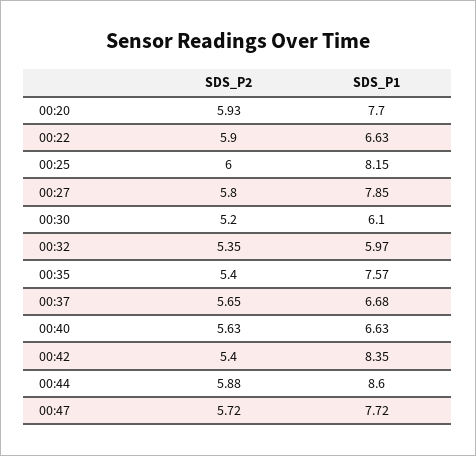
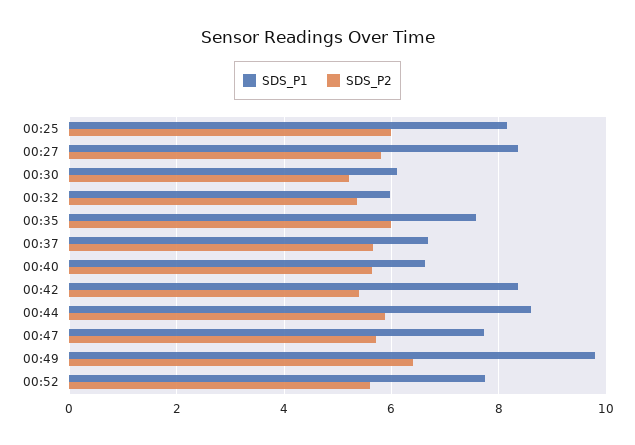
SDS_P2, 00:20: 5.93 -> none
SDS_P1, 00:20: 7.7 -> none
SDS_P2, 00:22: 5.9 -> none
SDS_P1, 00:22: 6.63 -> none
SDS_P1, 00:27: 7.85 -> 8.4
SDS_P2, 00:35: 5.4 -> 6
SDS_P1, 00:49: none -> 9.8
SDS_P2, 00:49: none -> 6.4
SDS_P1, 00:52: none -> 7.8
SDS_P2, 00:52: none -> 5.6

